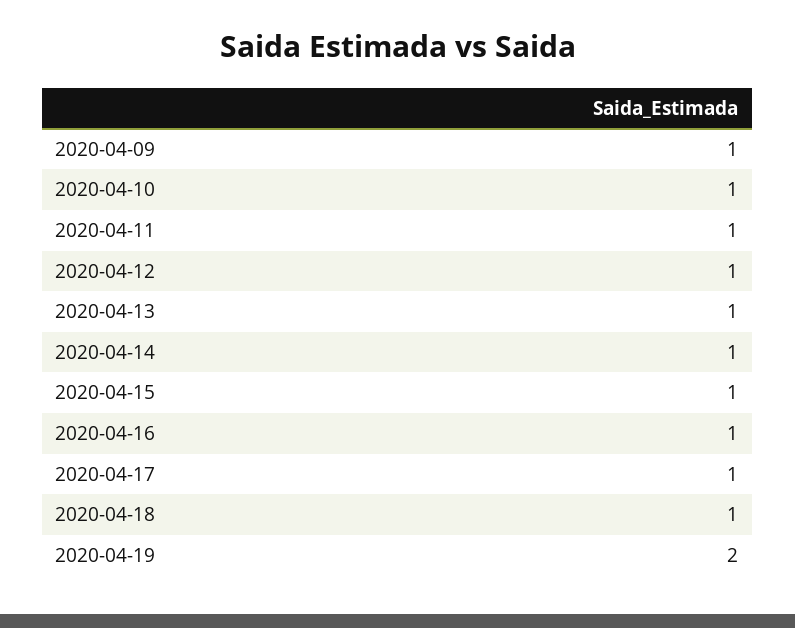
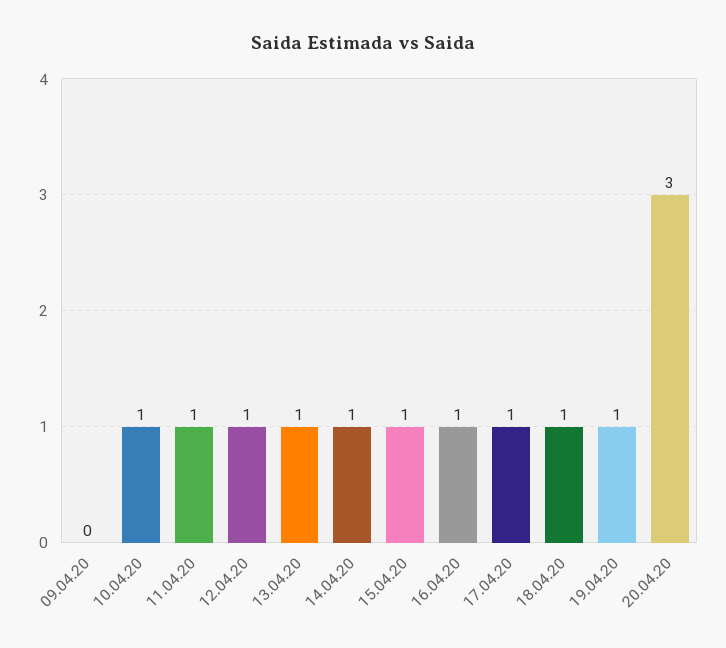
2020-04-09: 1 -> 0
2020-04-19: 2 -> 1
20.04.20: none -> 3

